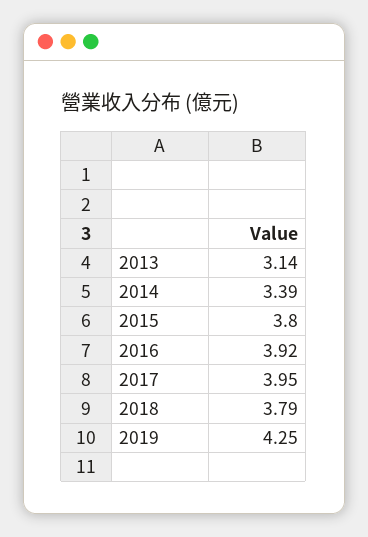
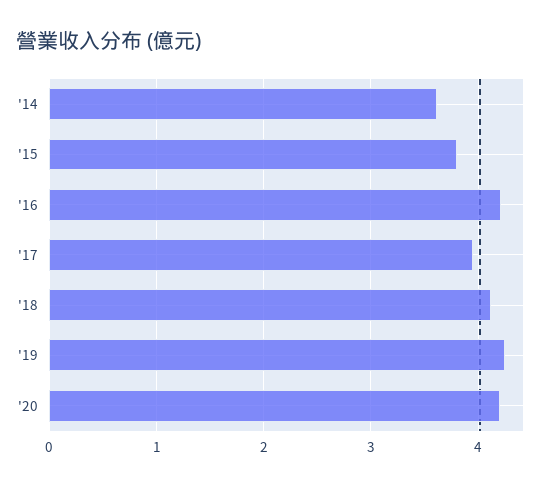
2013: 3.14 -> none
2014: 3.39 -> 3.6
2016: 3.92 -> 4.2
2018: 3.79 -> 4.1
'20: none -> 4.2

